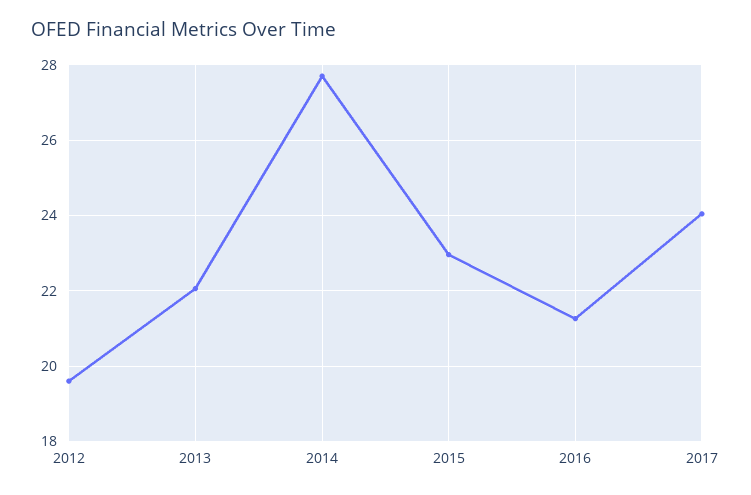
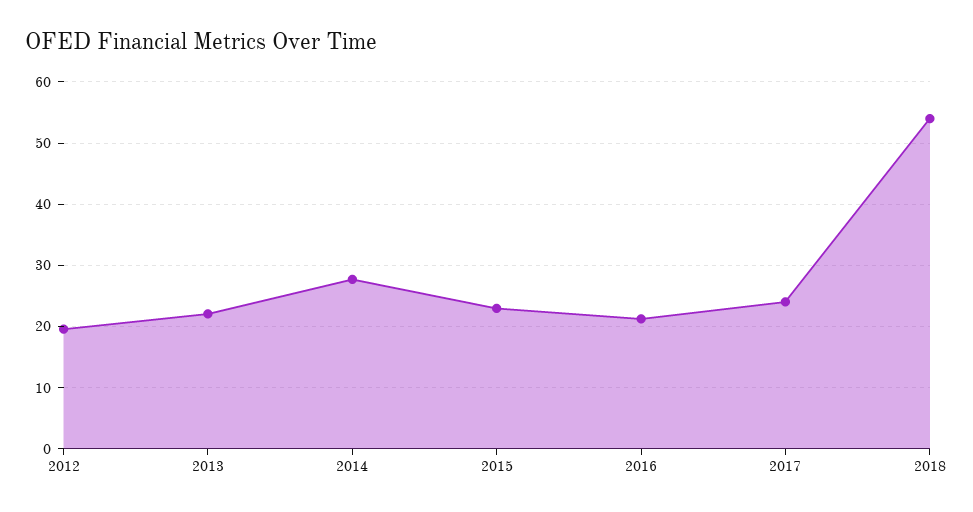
2018: none -> 54

